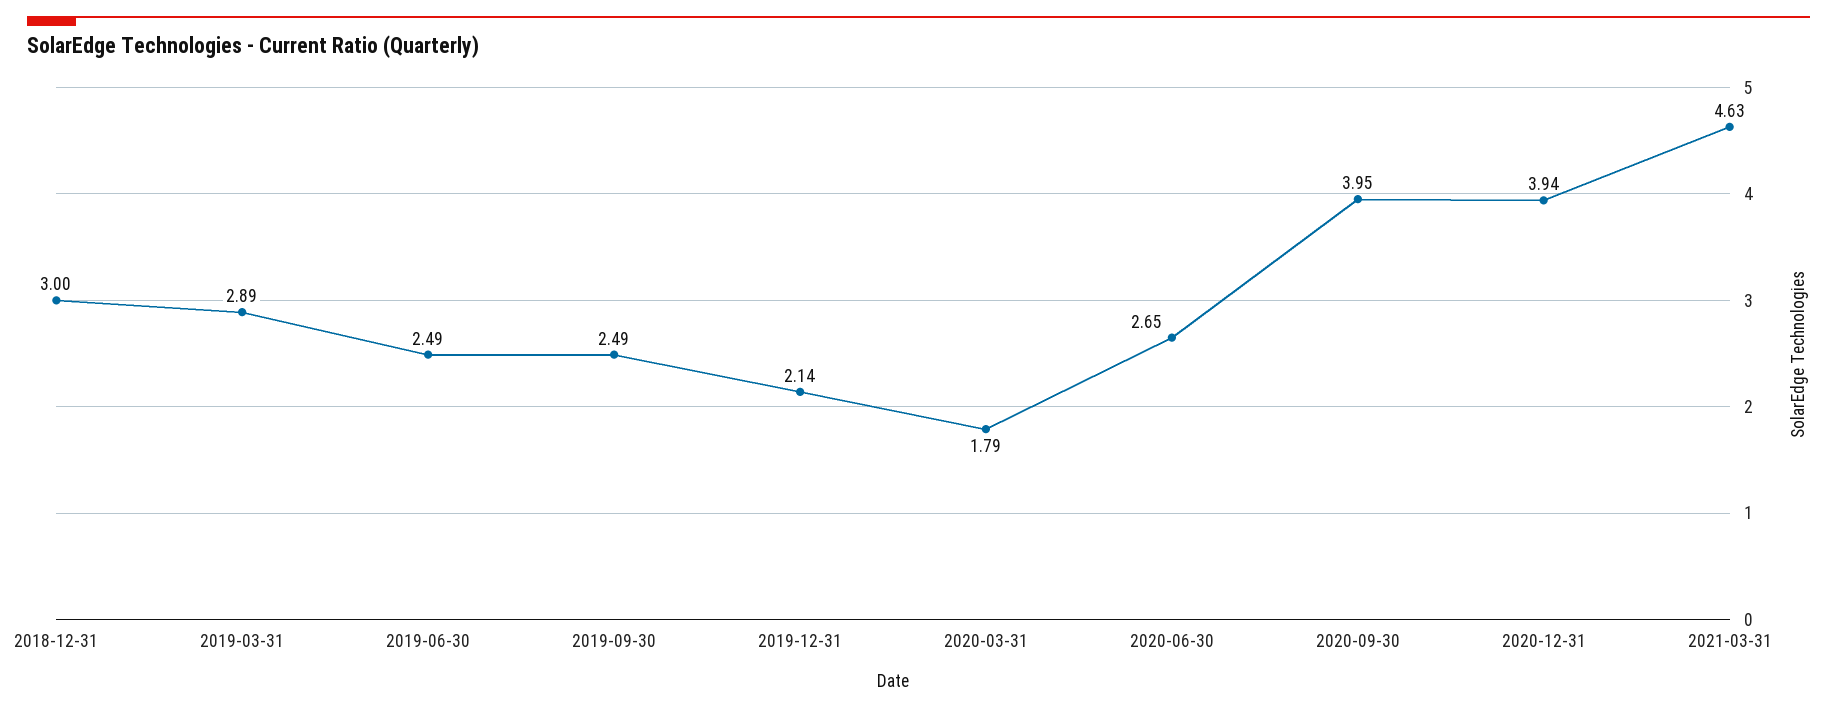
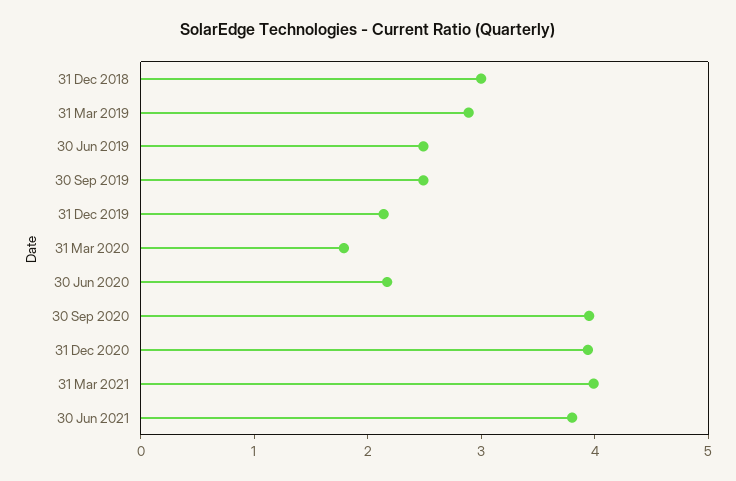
2020-06-30: 2.65 -> 2.2
2021-03-31: 4.63 -> 4
30 Jun 2021: none -> 3.8

